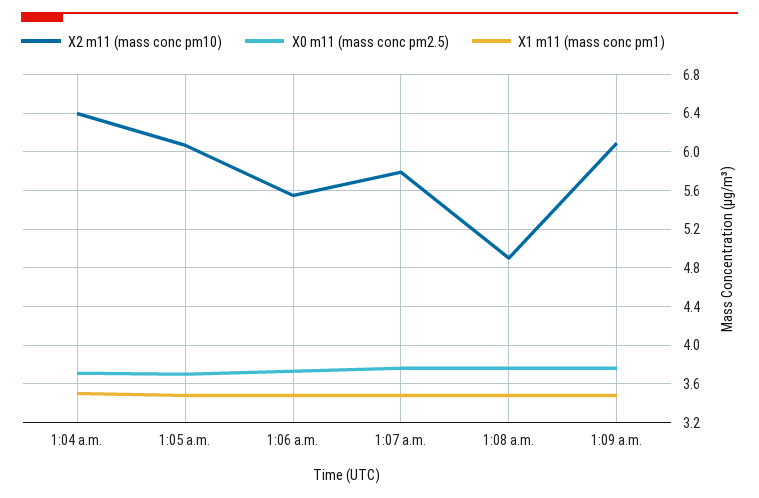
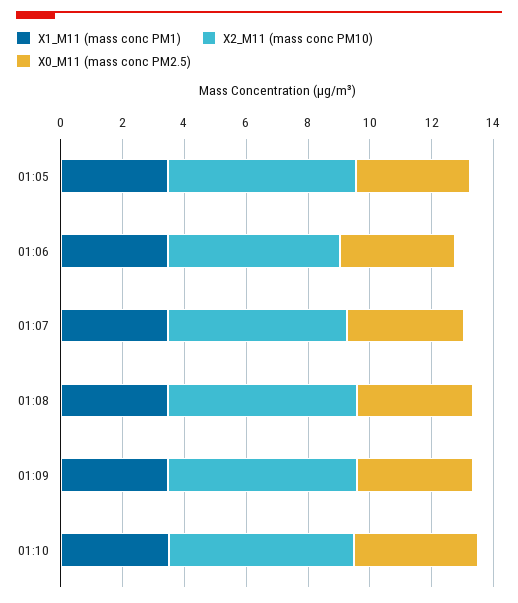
X2 m11 (mass conc pm10), 1:04 a.m.: 6.4 -> none
X0 m11 (mass conc pm2.5), 1:04 a.m.: 3.7 -> none
X1 m11 (mass conc pm1), 1:04 a.m.: 3.5 -> none
X2 m11 (mass conc pm10), 1:08 a.m.: 4.9 -> 6
X1 m11 (mass conc pm1), 01:10: none -> 3.5
X2 m11 (mass conc pm10), 01:10: none -> 6
X0 m11 (mass conc pm2.5), 01:10: none -> 4

